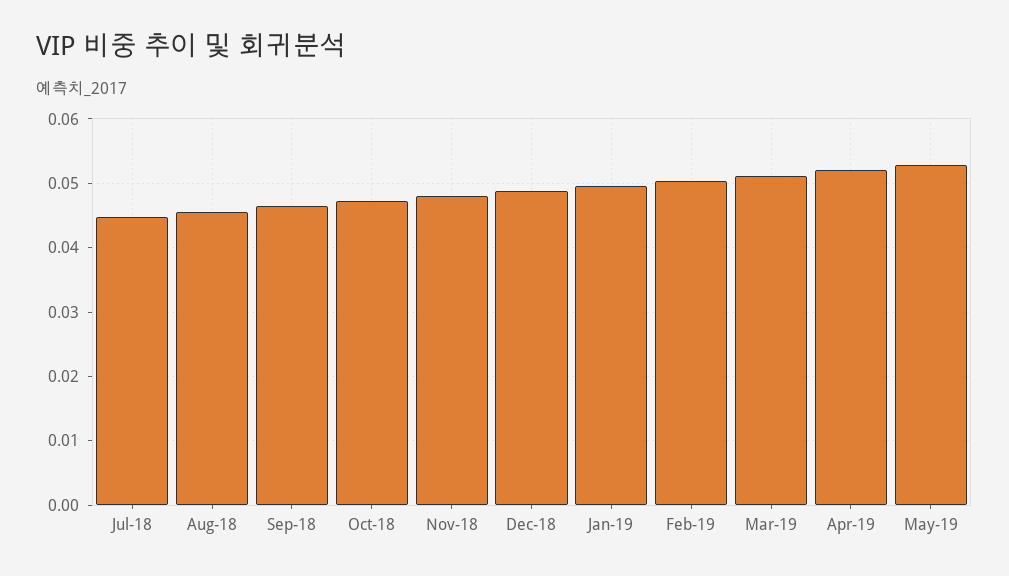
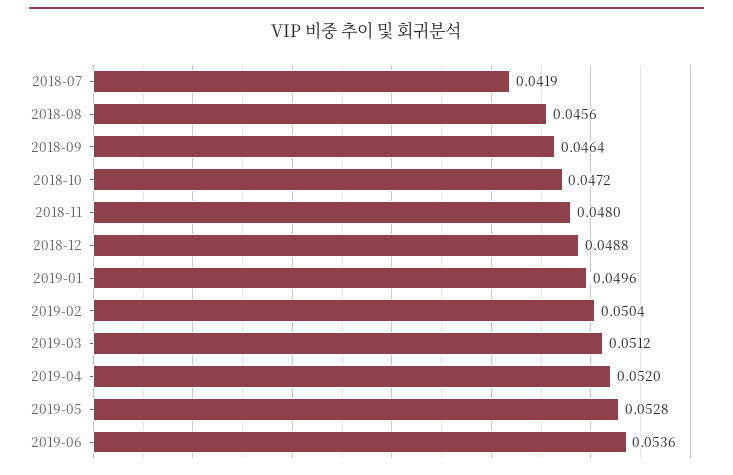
Jul-18: 0.045 -> 0.0419
2019-06: none -> 0.0536

